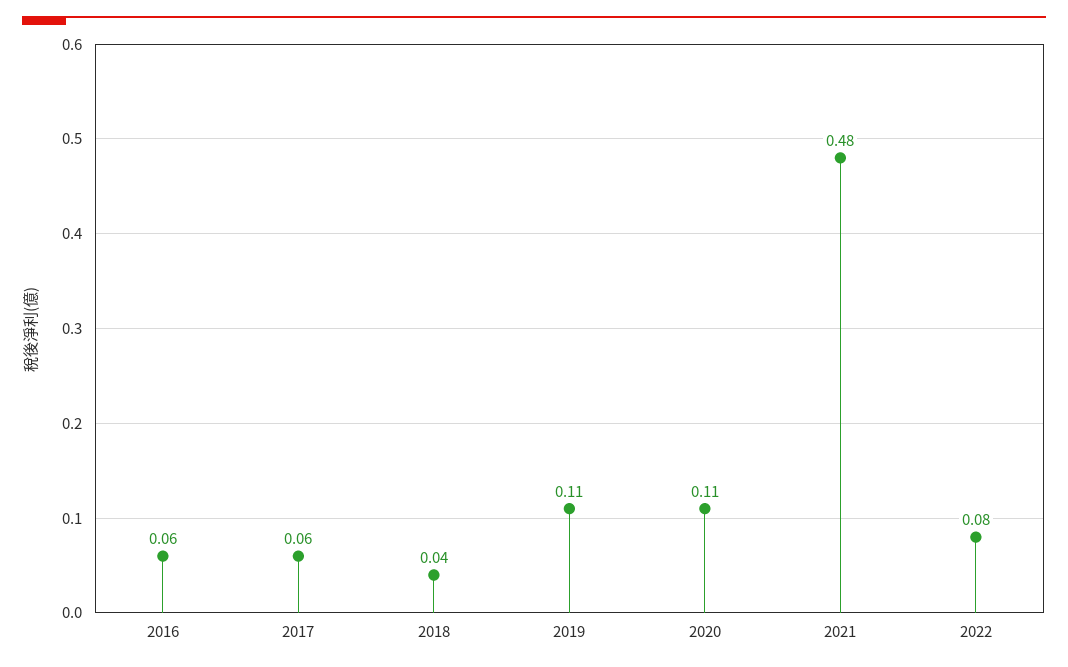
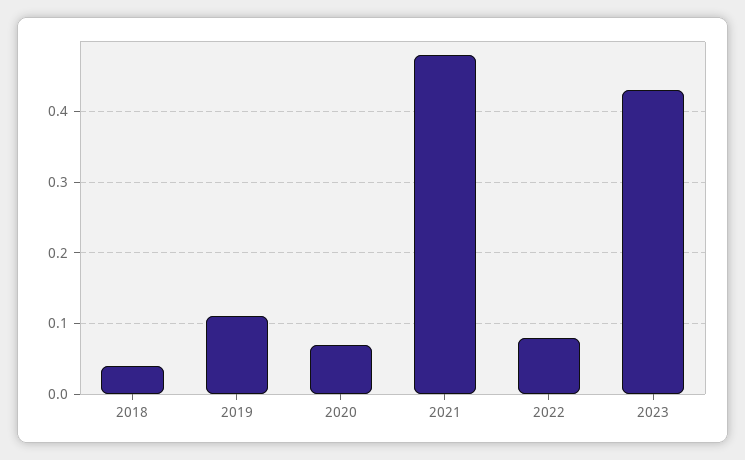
2016: 0.06 -> none
2017: 0.06 -> none
2020: 0.11 -> 0.07
2023: none -> 0.43

